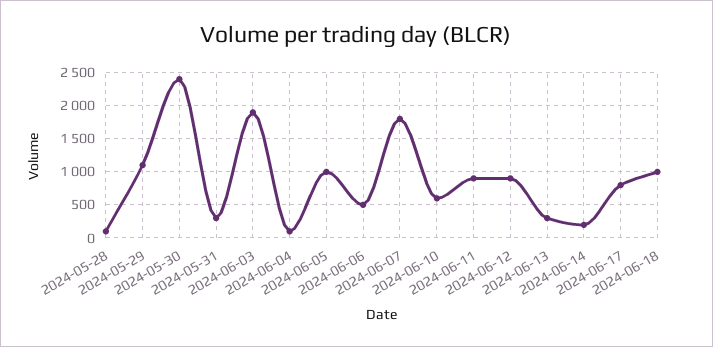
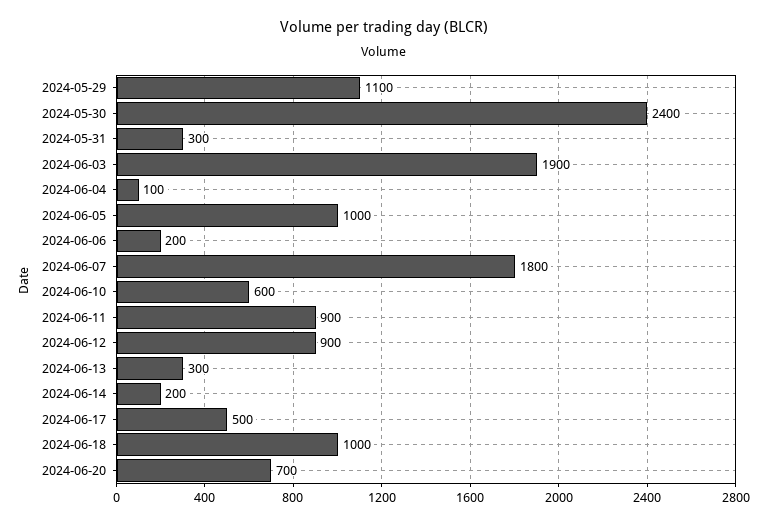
2024-05-28: 100 -> none
2024-06-06: 500 -> 200
2024-06-17: 800 -> 500
2024-06-20: none -> 700

